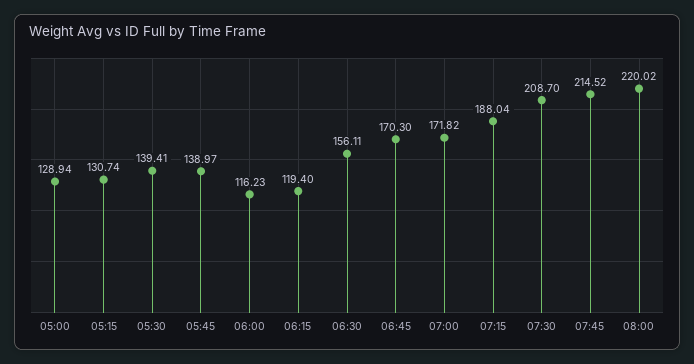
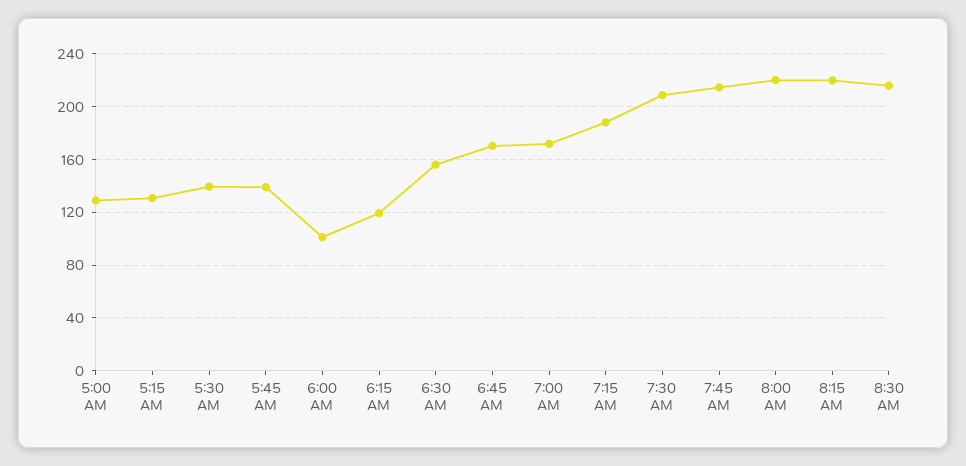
06:00: 116.23 -> 100
8:15 AM: none -> 220
8:30 AM: none -> 215

